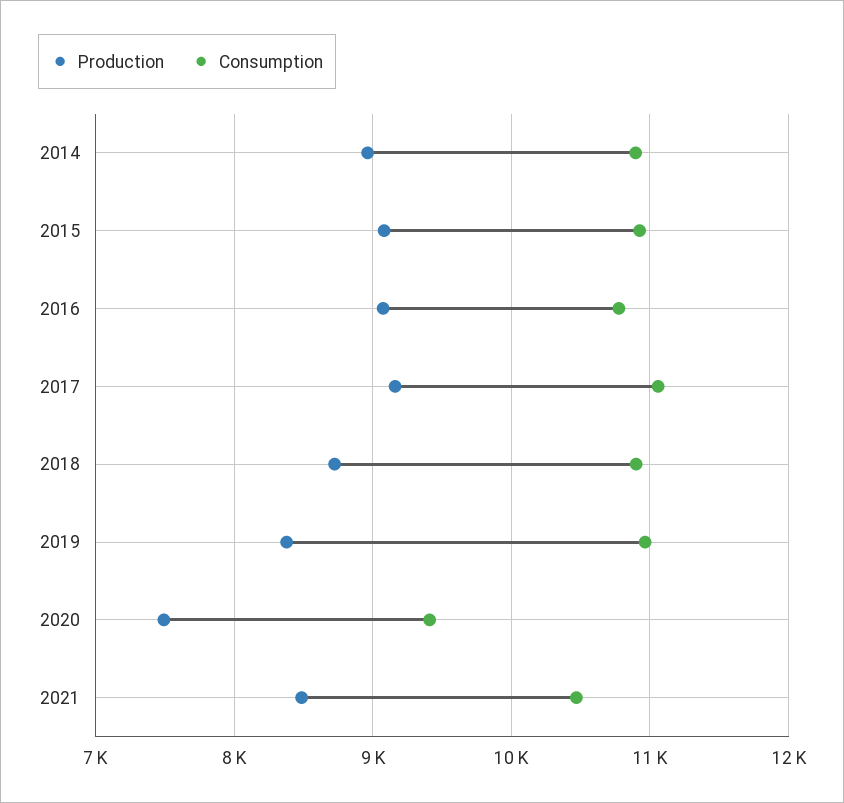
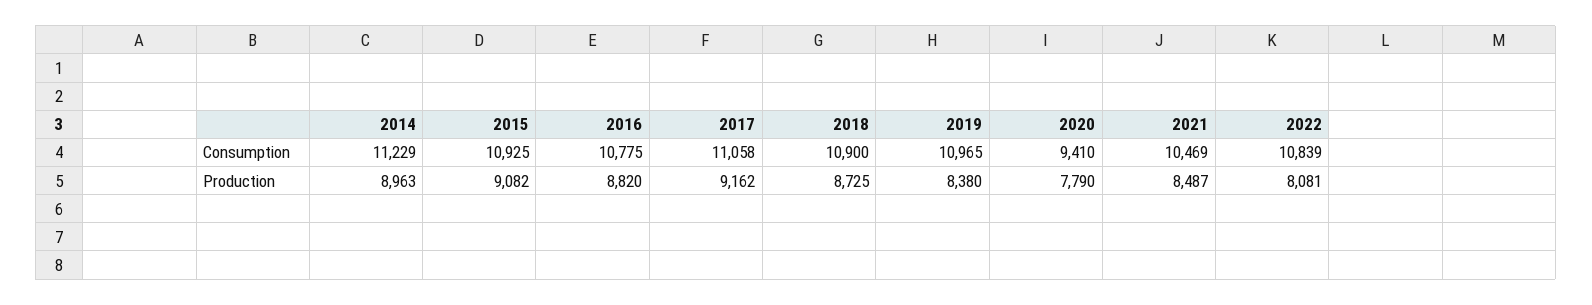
Consumption, 2014: 10900 -> 11229
Production, 2016: 9100 -> 8820
Production, 2020: 7500 -> 7790
Consumption, 2022: none -> 10839
Production, 2022: none -> 8081

